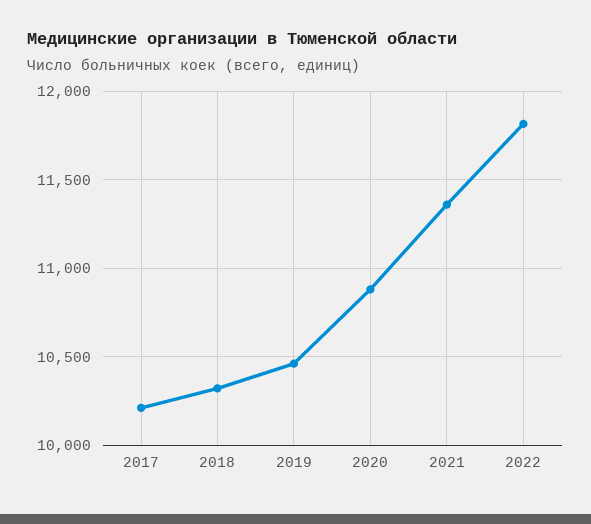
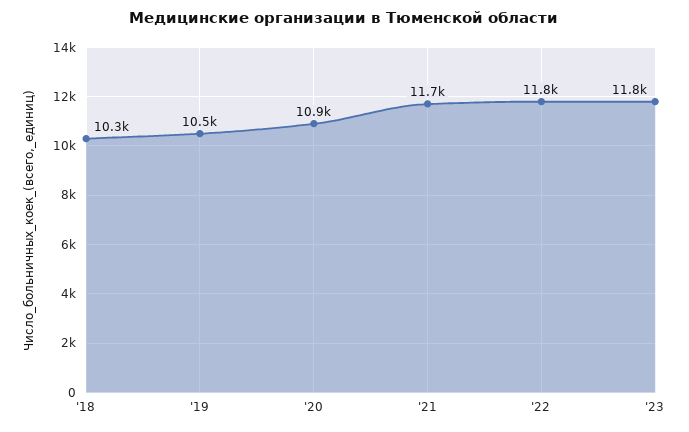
2017: 10200 -> none
2021: 11350 -> 11700
'23: none -> 11800

